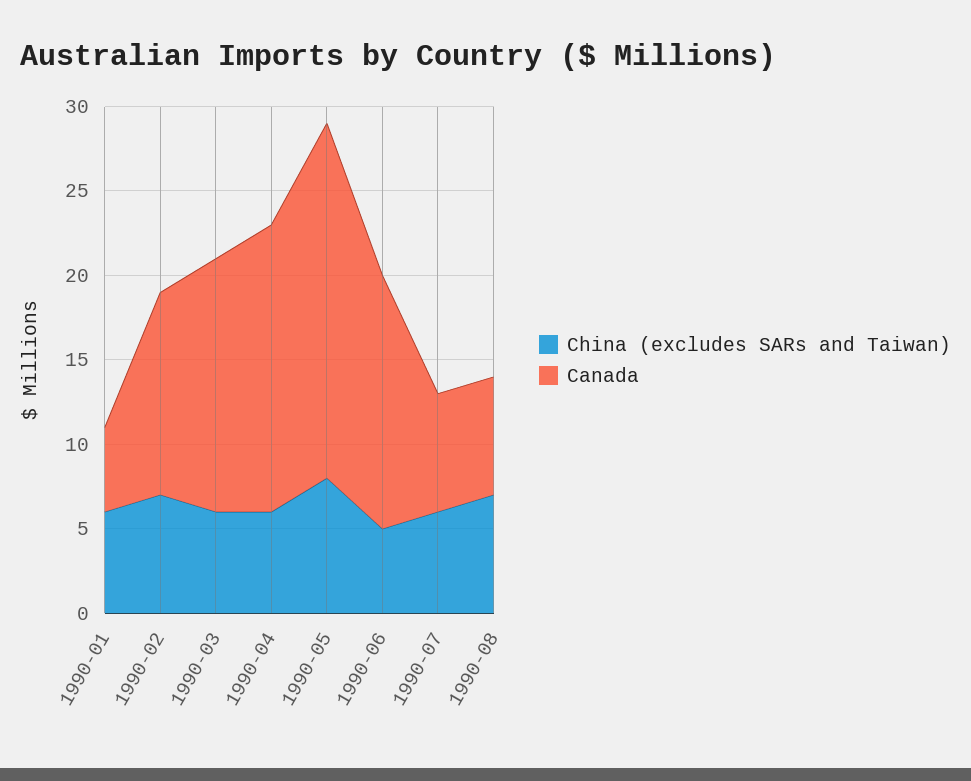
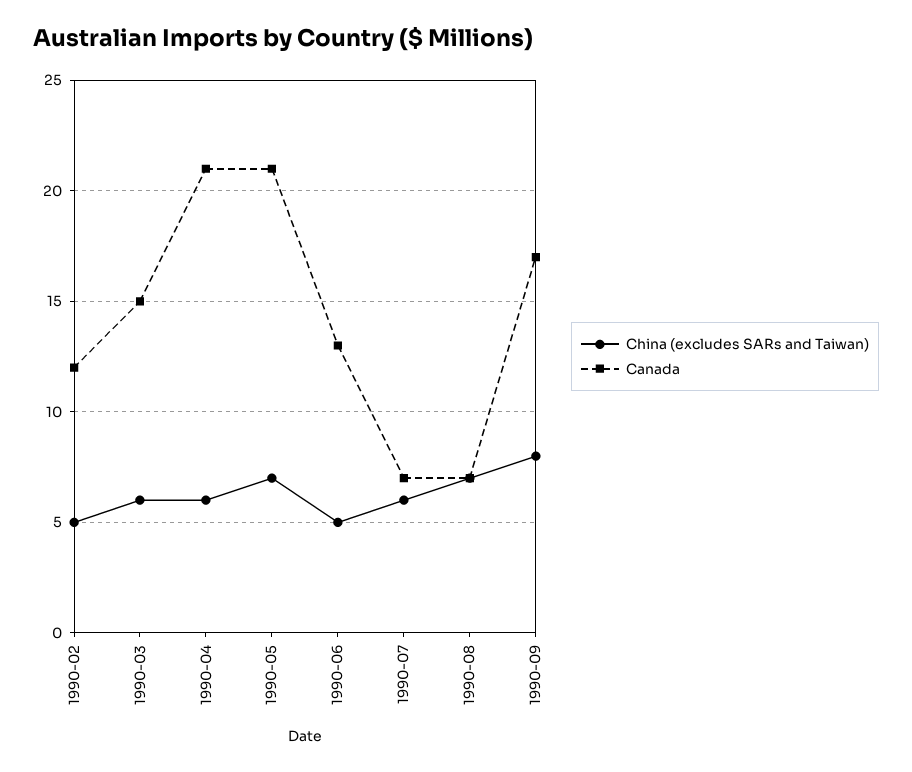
China (excludes SARs and Taiwan), 1990-01: 6 -> none
Canada, 1990-01: 5 -> none
China (excludes SARs and Taiwan), 1990-02: 7 -> 5
Canada, 1990-04: 17 -> 21
China (excludes SARs and Taiwan), 1990-05: 8 -> 7
Canada, 1990-06: 15 -> 13
China (excludes SARs and Taiwan), 1990-09: none -> 8
Canada, 1990-09: none -> 17

